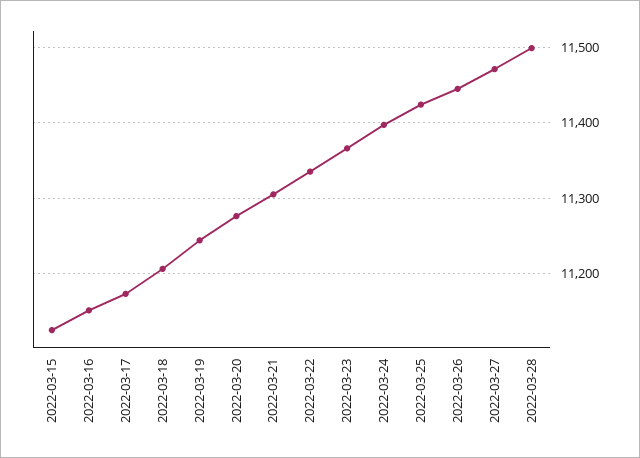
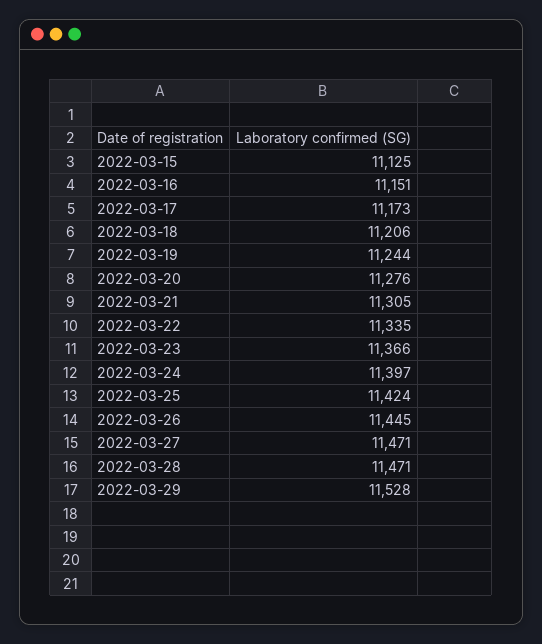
2022-03-28: 11500 -> 11471
2022-03-29: none -> 11528

